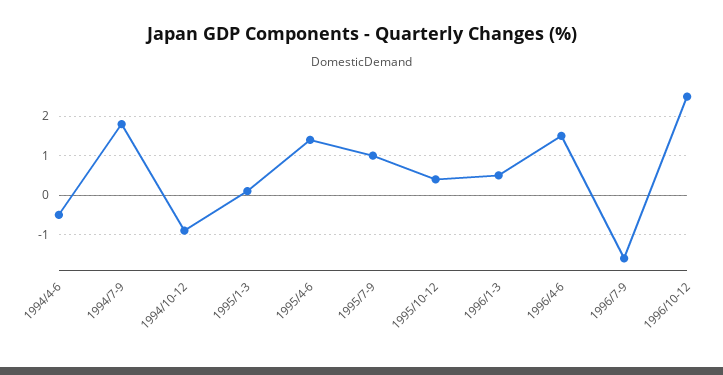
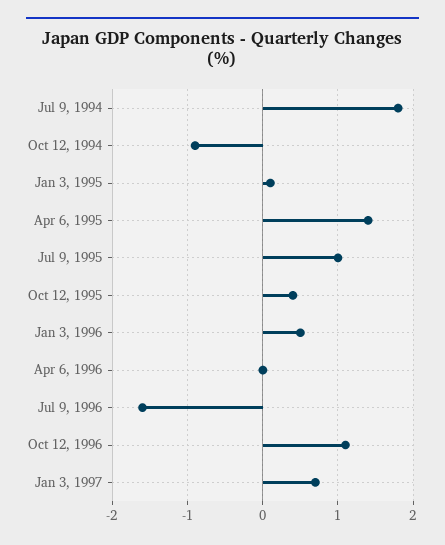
1994/4-6: -0.5 -> none
1996/4-6: 1.5 -> 0
1996/10-12: 2.5 -> 1.1
Jan 3, 1997: none -> 0.7

